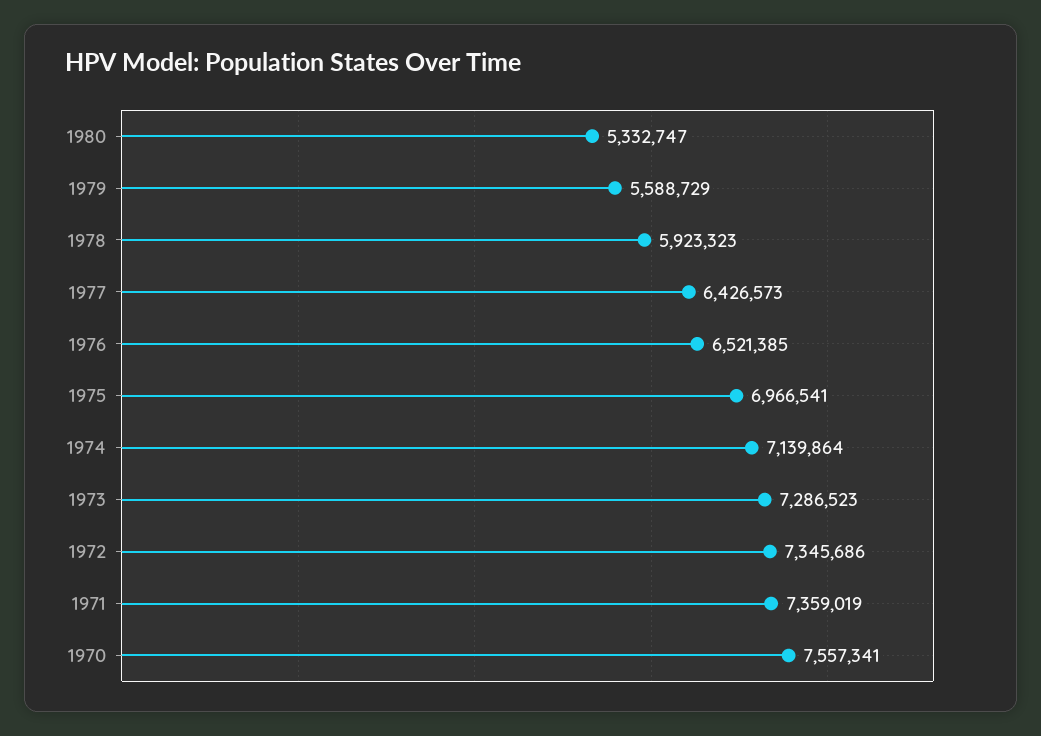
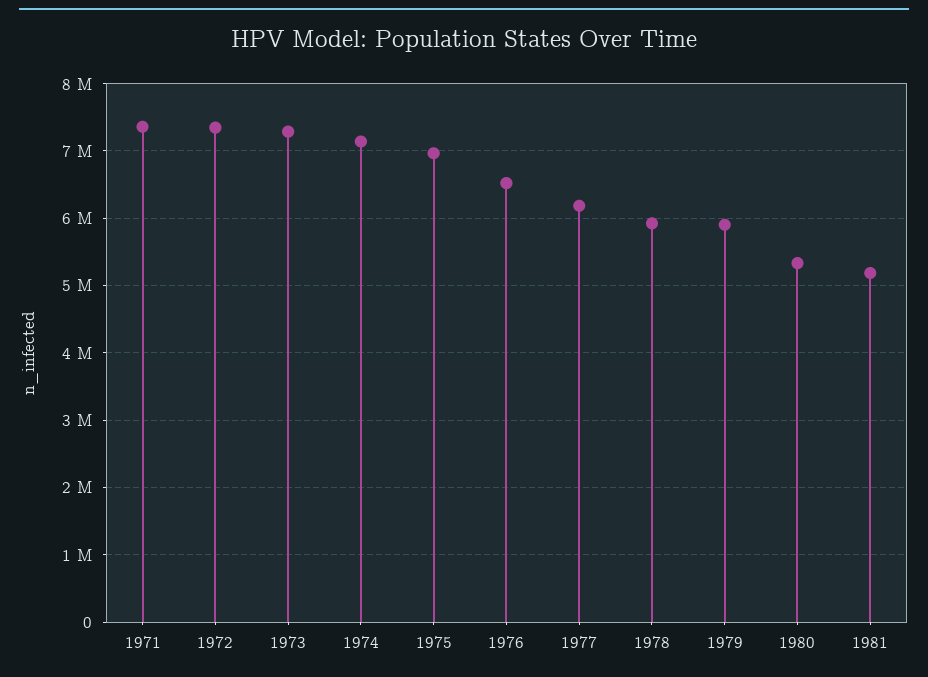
1979: 5588729 -> 5900000
1977: 6426573 -> 6200000
1970: 7557341 -> none
1981: none -> 5200000

